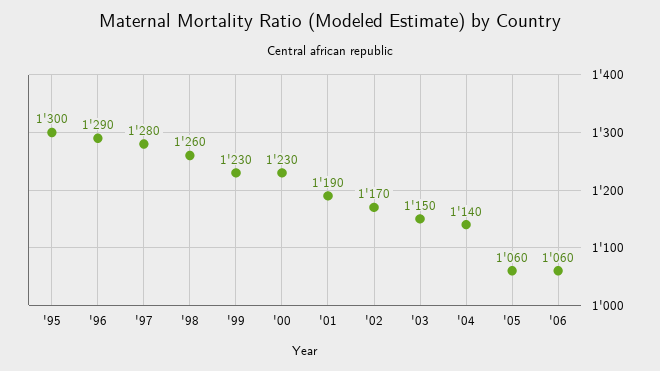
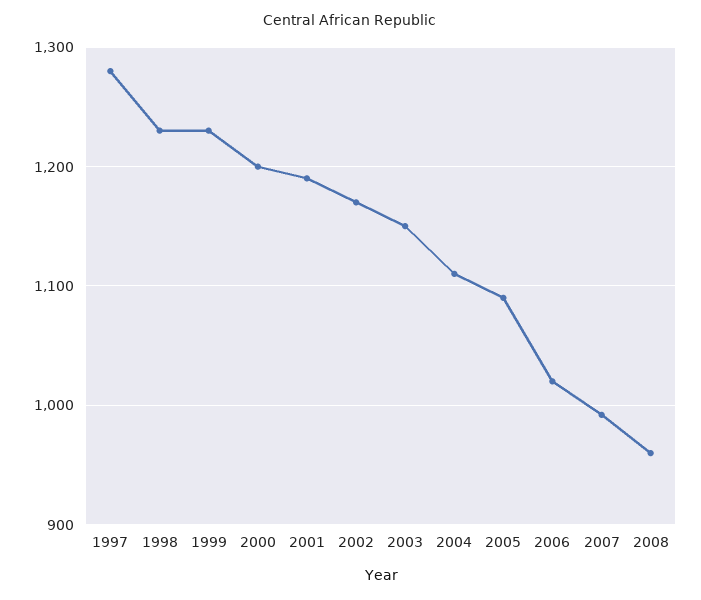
'95: 1300 -> none
'96: 1290 -> none
'98: 1260 -> 1230
'00: 1230 -> 1200
'04: 1140 -> 1110
'05: 1060 -> 1090
'06: 1060 -> 1020
2007: none -> 990
2008: none -> 960

